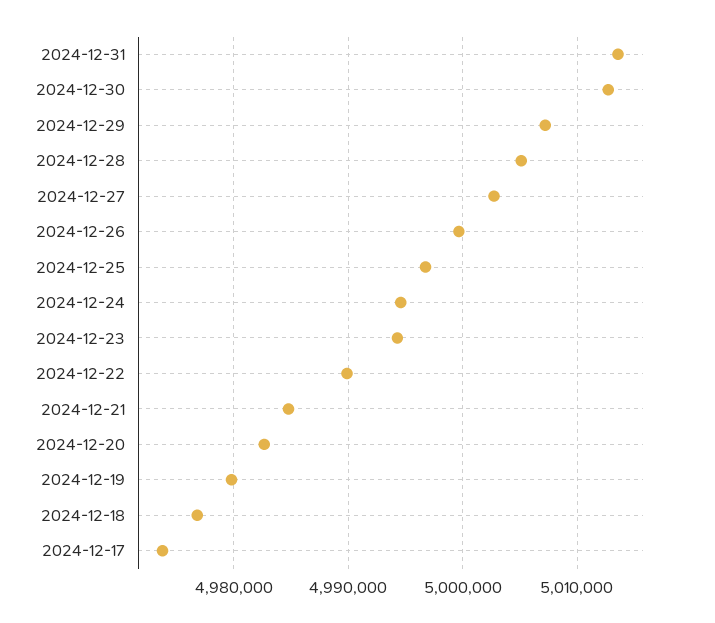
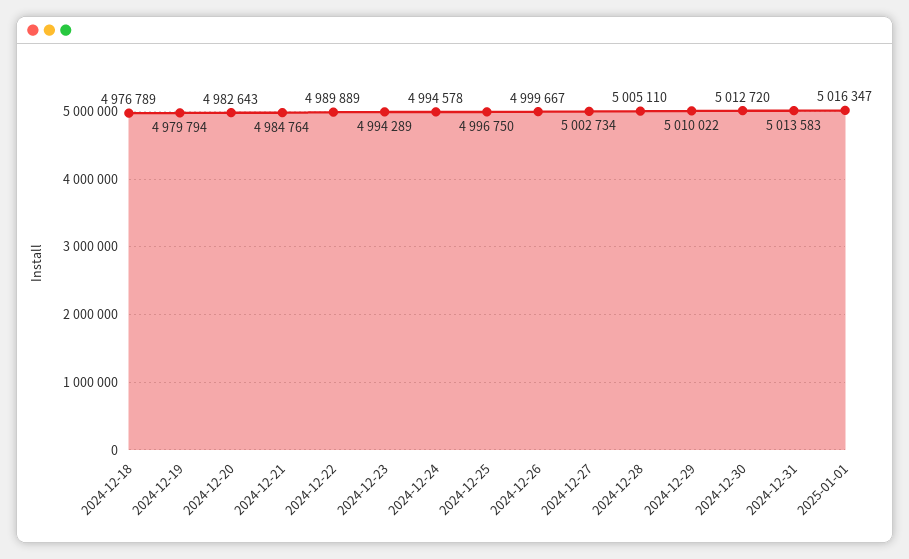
2024-12-29: 5007000 -> 5010022
2024-12-17: 4974000 -> none
2025-01-01: none -> 5016347

